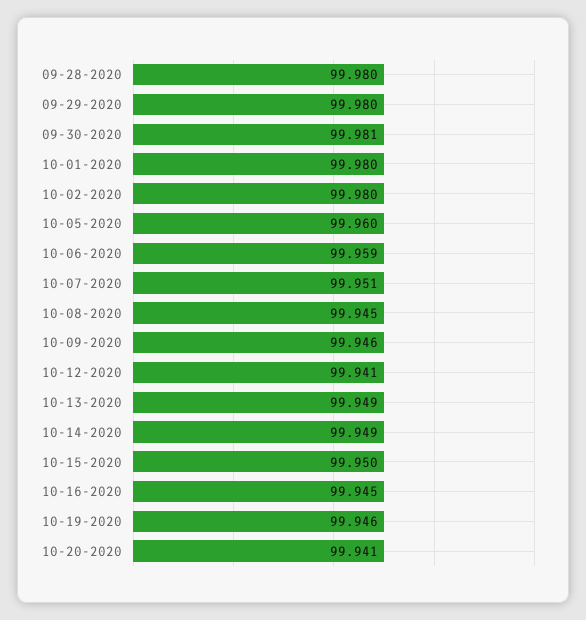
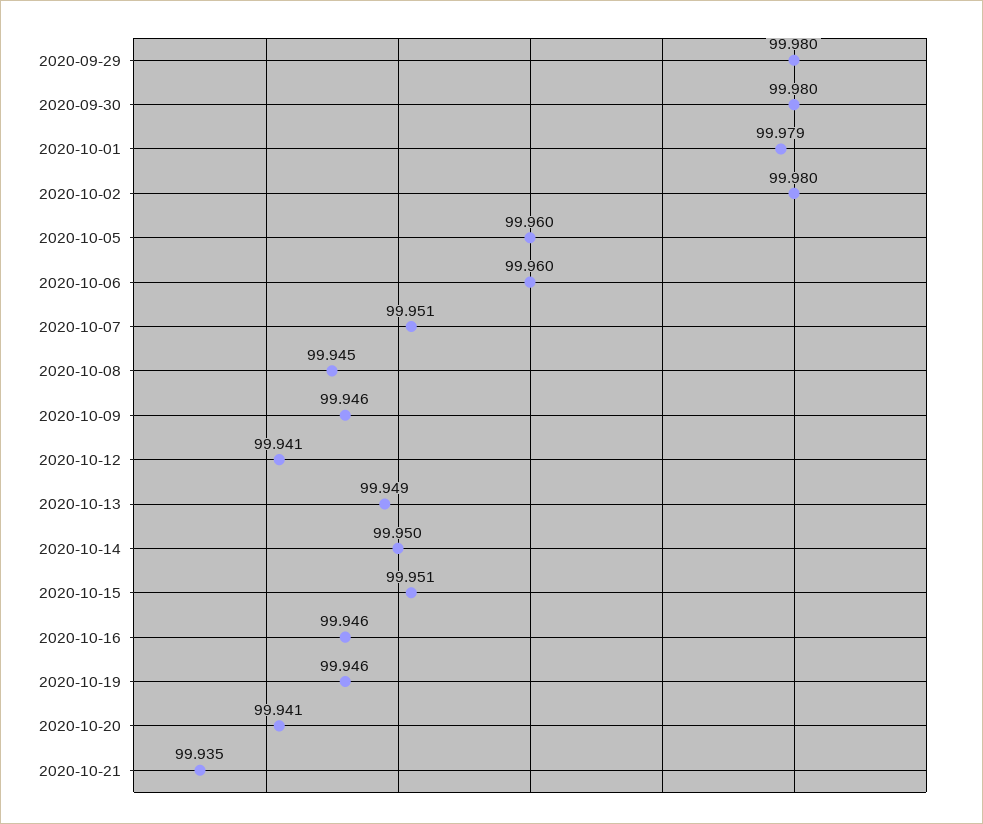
09-28-2020: 99.98 -> none
09-30-2020: 99.981 -> 99.98
10-01-2020: 99.98 -> 99.979
10-06-2020: 99.959 -> 99.96
10-14-2020: 99.949 -> 99.95
10-15-2020: 99.95 -> 99.951
10-16-2020: 99.945 -> 99.946
2020-10-21: none -> 99.935

